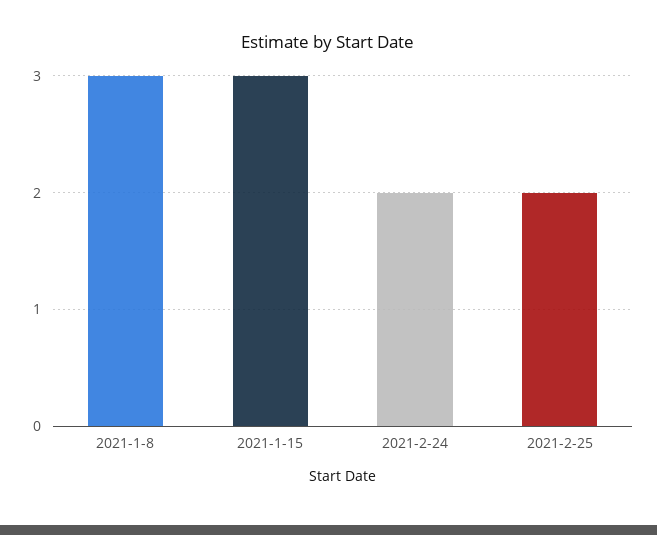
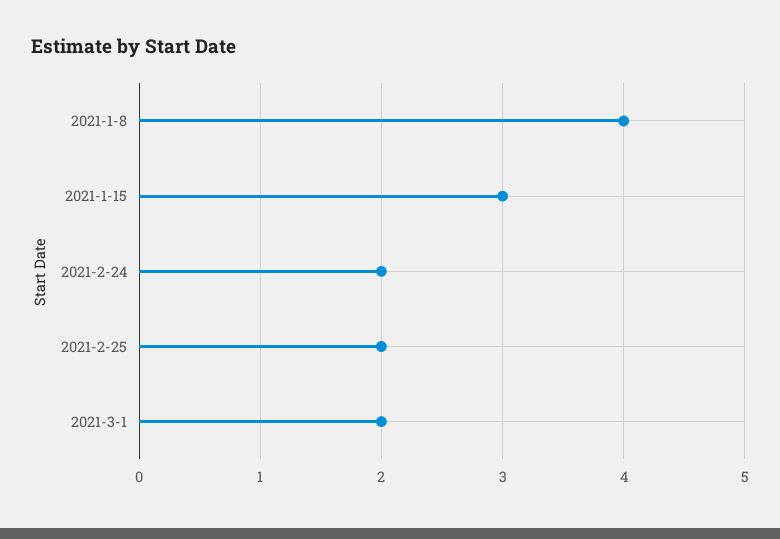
2021-1-8: 3 -> 4
2021-3-1: none -> 2

